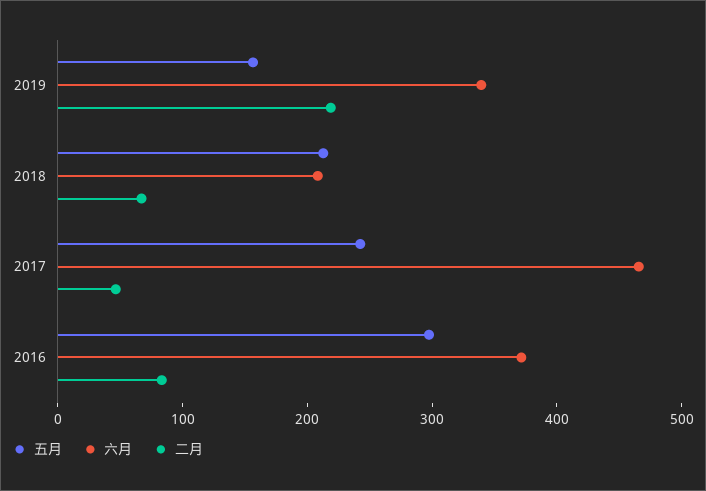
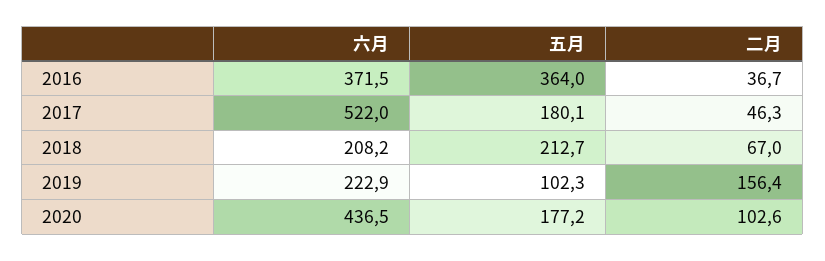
五月, 2019: 160 -> 102.3
六月, 2019: 340 -> 222.9
二月, 2019: 220 -> 156.4
五月, 2017: 240 -> 180.1
六月, 2017: 460 -> 522
五月, 2016: 300 -> 364
二月, 2016: 80 -> 36.7
六月, 2020: none -> 436.5
五月, 2020: none -> 177.2
二月, 2020: none -> 102.6

